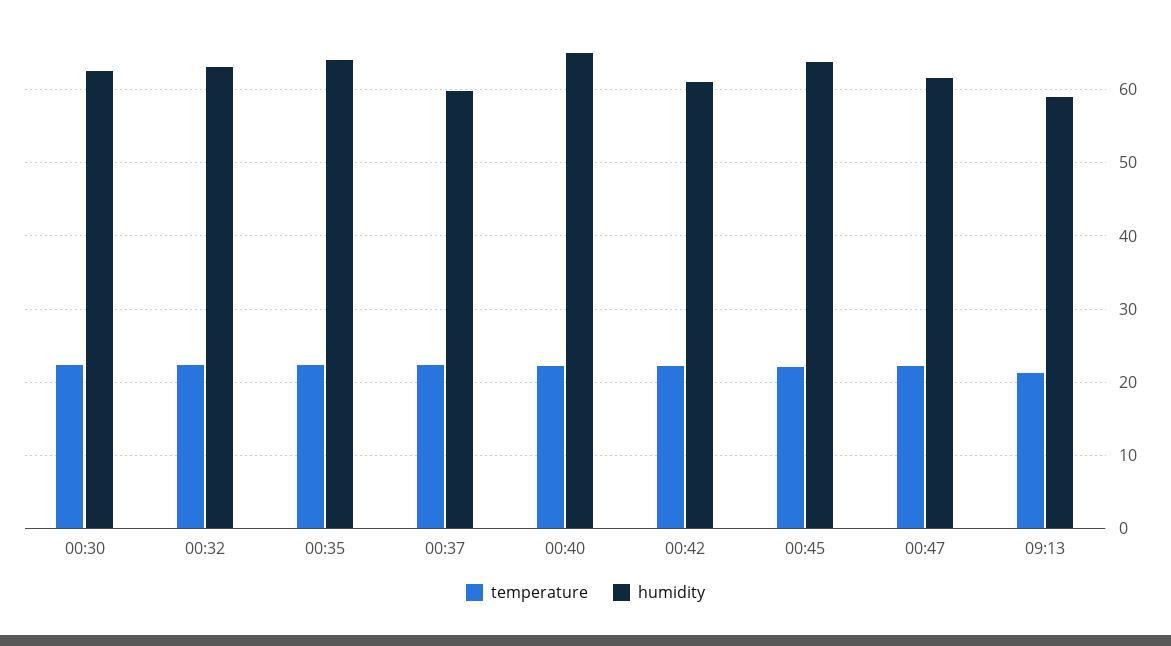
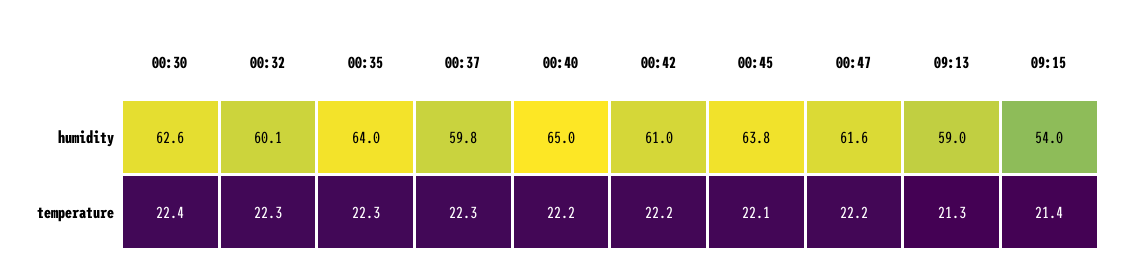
humidity, 00:32: 63 -> 60.1
humidity, 09:15: none -> 54
temperature, 09:15: none -> 21.4

